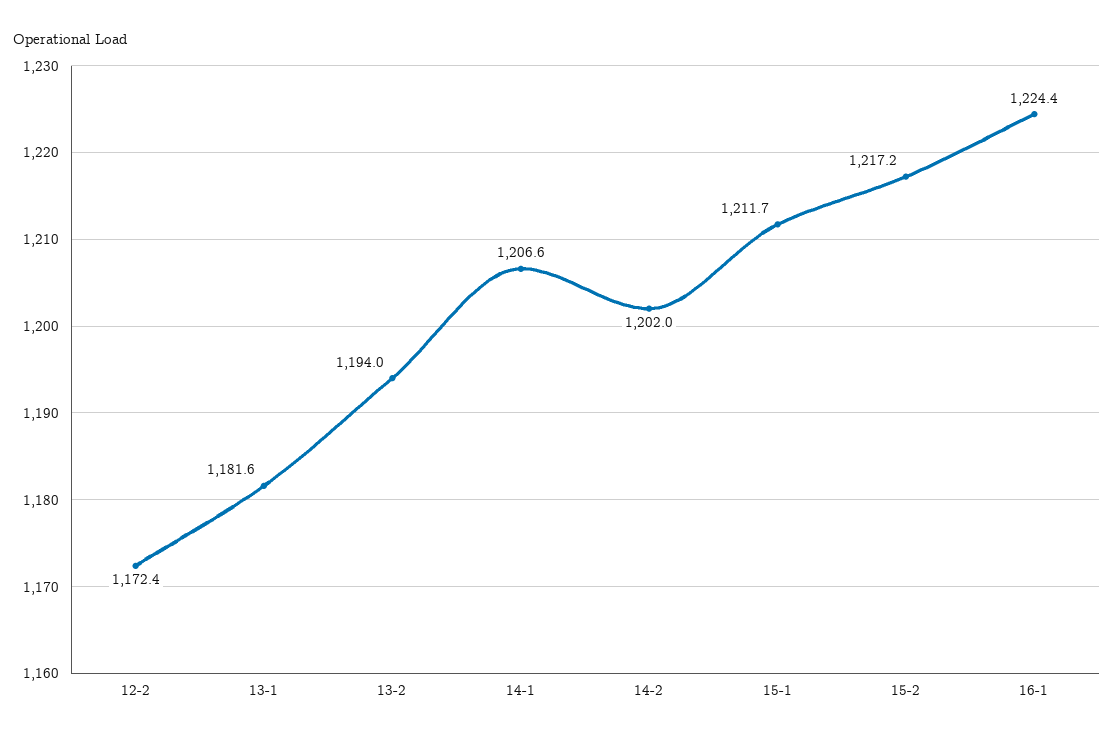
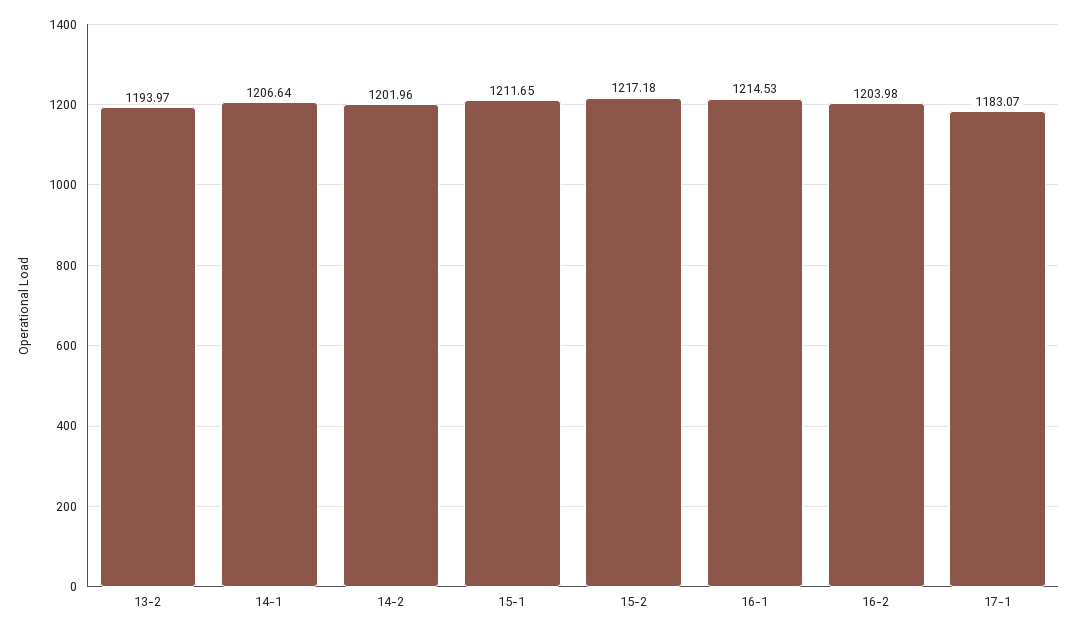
12-2: 1172.4 -> none
13-1: 1181.6 -> none
16-1: 1224.4 -> 1214.53
16-2: none -> 1203.98
17-1: none -> 1183.07

